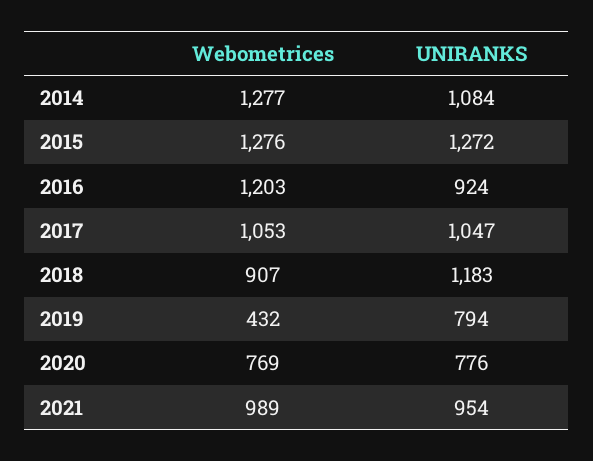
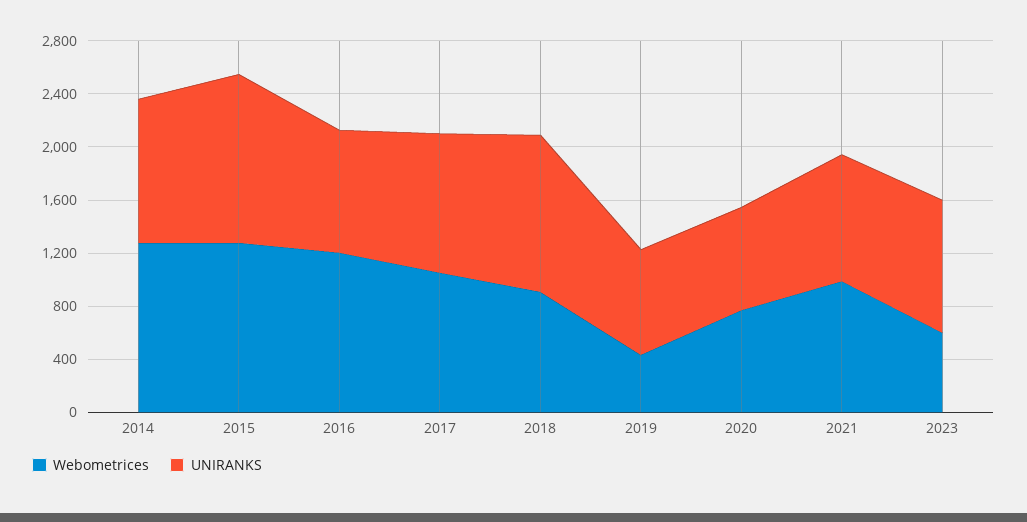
Webometrices, 2023: none -> 600
UNIRANKS, 2023: none -> 1000

